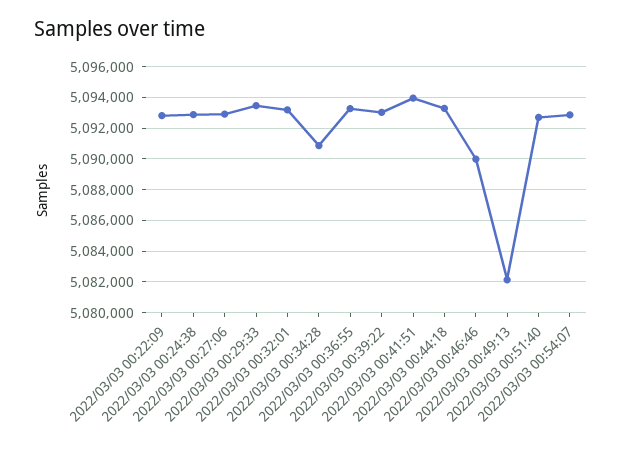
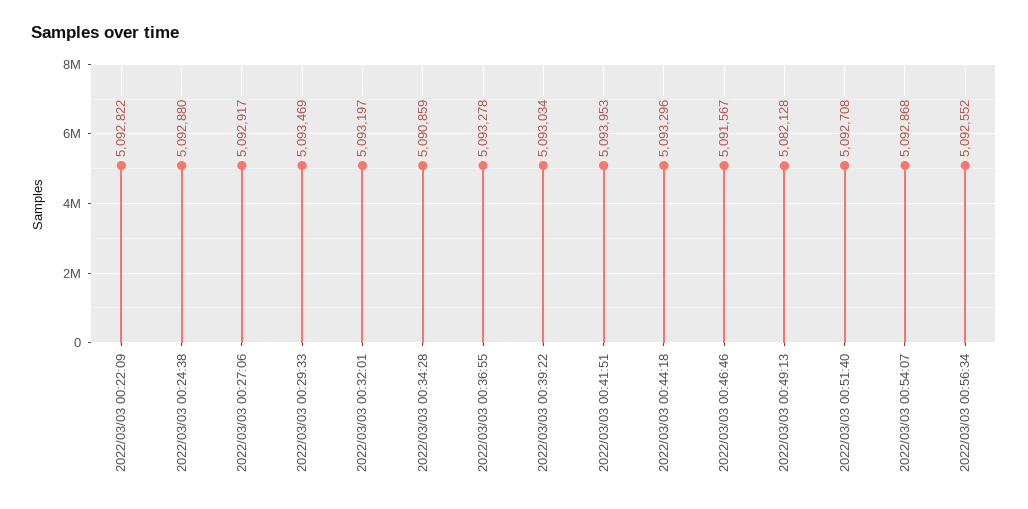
2022/03/03 00:46:46: 5090000 -> 5091567
2022/03/03 00:56:34: none -> 5092552

